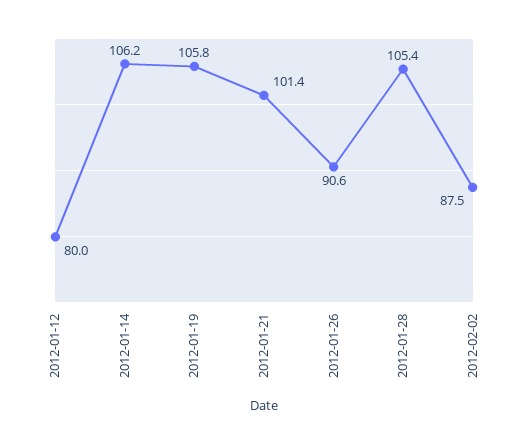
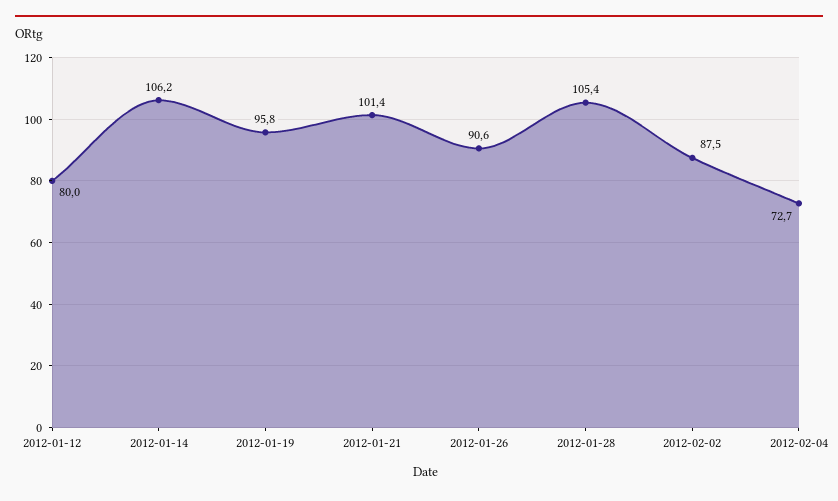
2012-01-19: 105.8 -> 95.8
2012-02-04: none -> 72.7

